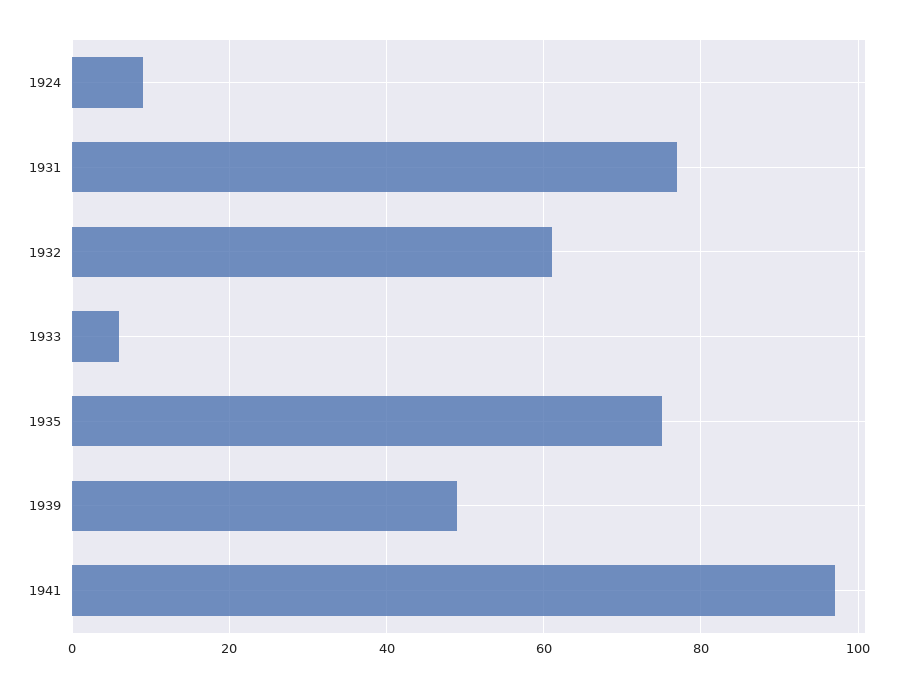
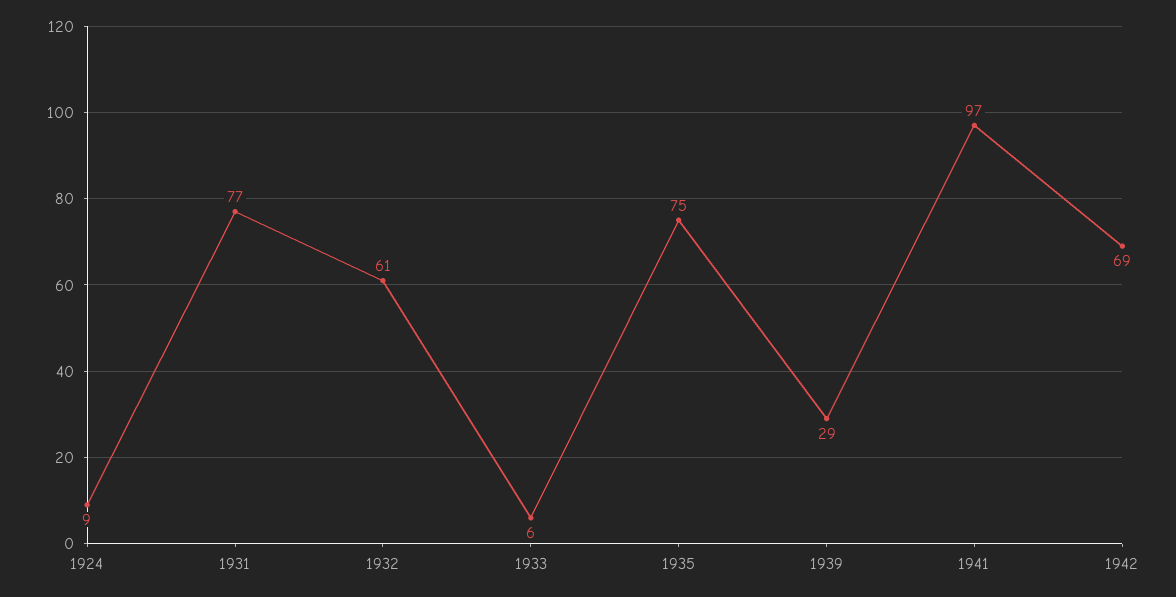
1939: 50 -> 29
1942: none -> 69

